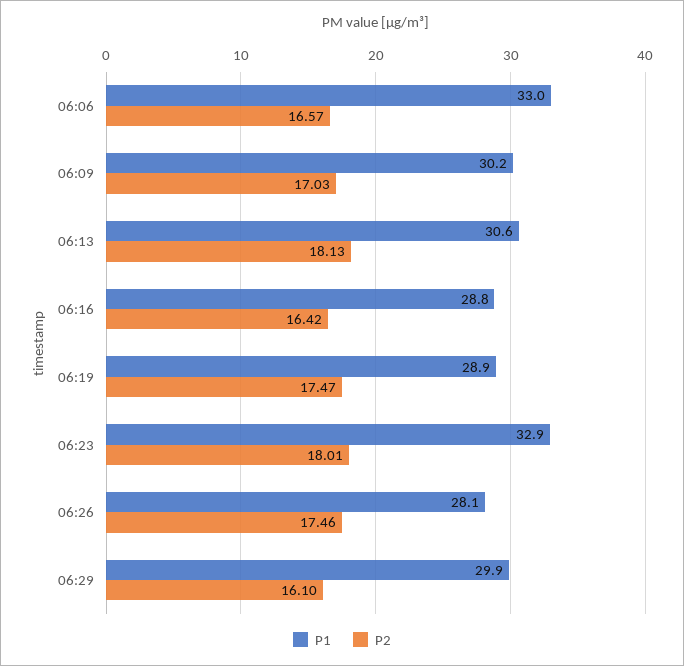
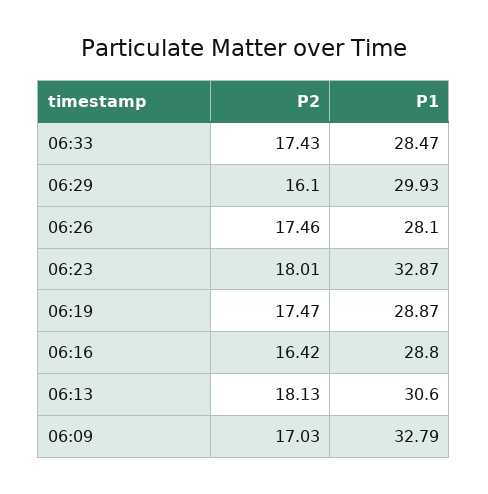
P1, 06:06: 33 -> none
P2, 06:06: 16.57 -> none
P1, 06:09: 30.2 -> 32.79
P2, 06:33: none -> 17.43
P1, 06:33: none -> 28.47

